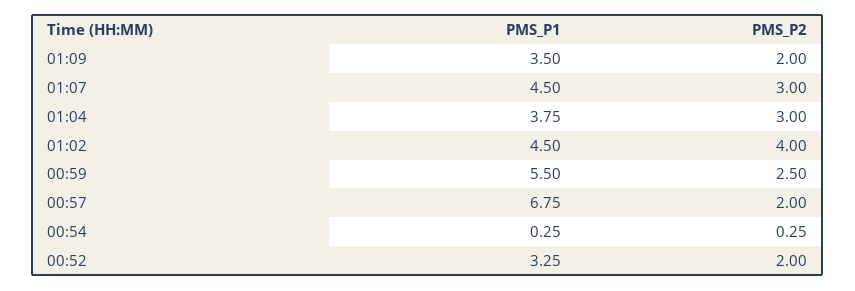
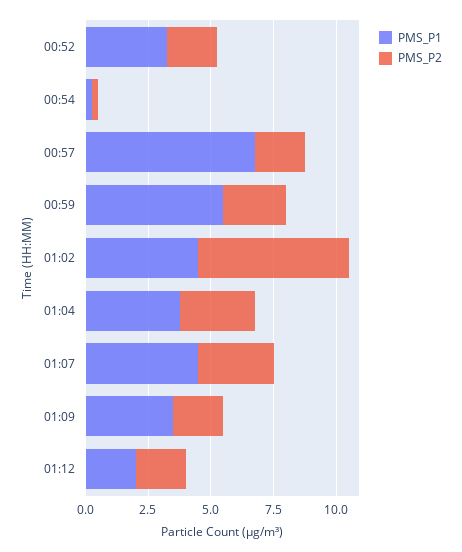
PMS_P2, 01:02: 4 -> 6
PMS_P1, 01:12: none -> 2
PMS_P2, 01:12: none -> 2

